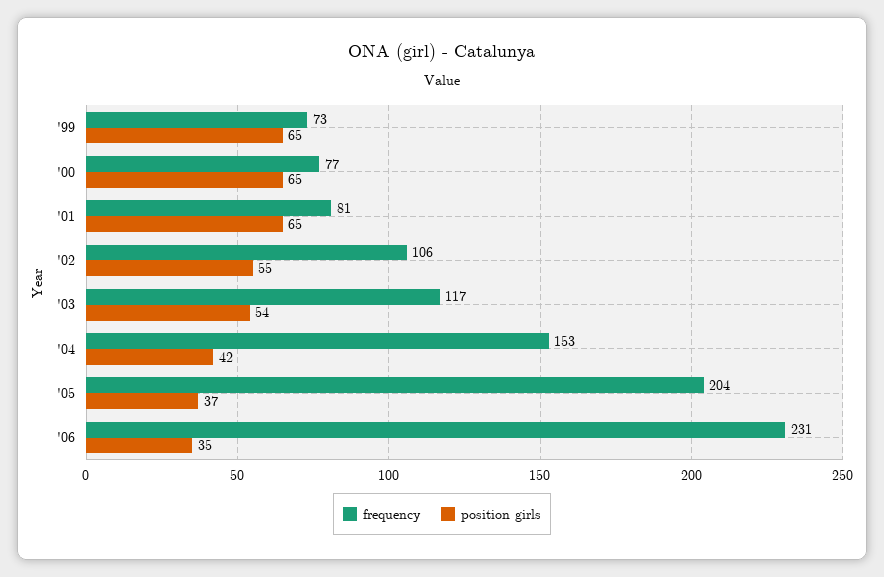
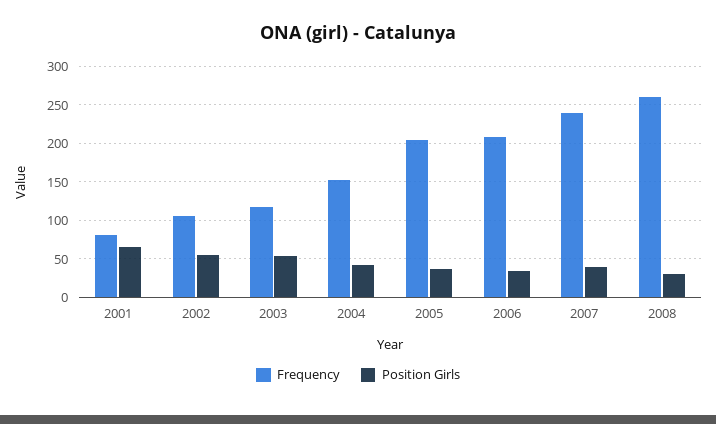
frequency, '99: 73 -> none
position girls, '99: 65 -> none
frequency, '00: 77 -> none
position girls, '00: 65 -> none
frequency, '06: 231 -> 210
frequency, 2007: none -> 240
position girls, 2007: none -> 40
frequency, 2008: none -> 260
position girls, 2008: none -> 30

